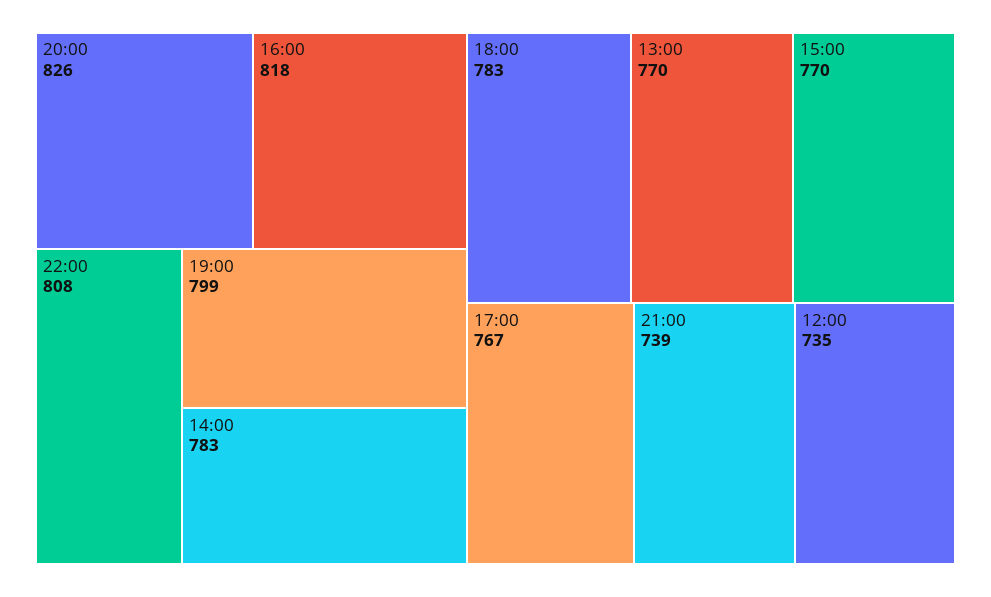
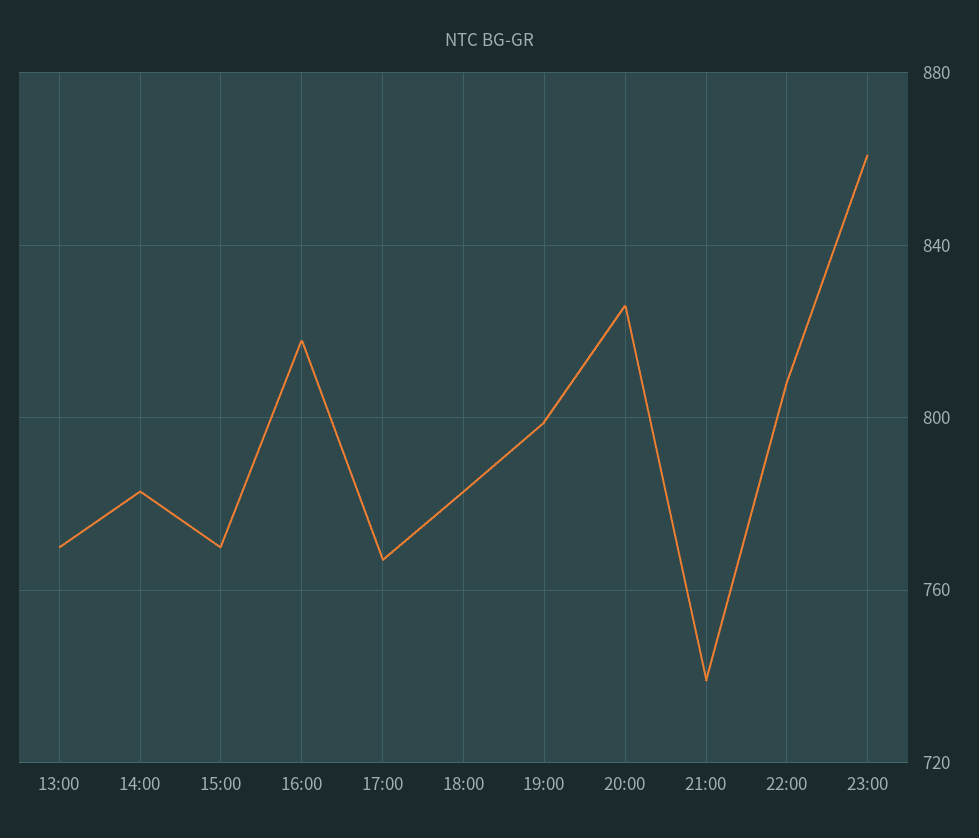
12:00: 735 -> none
23:00: none -> 860

